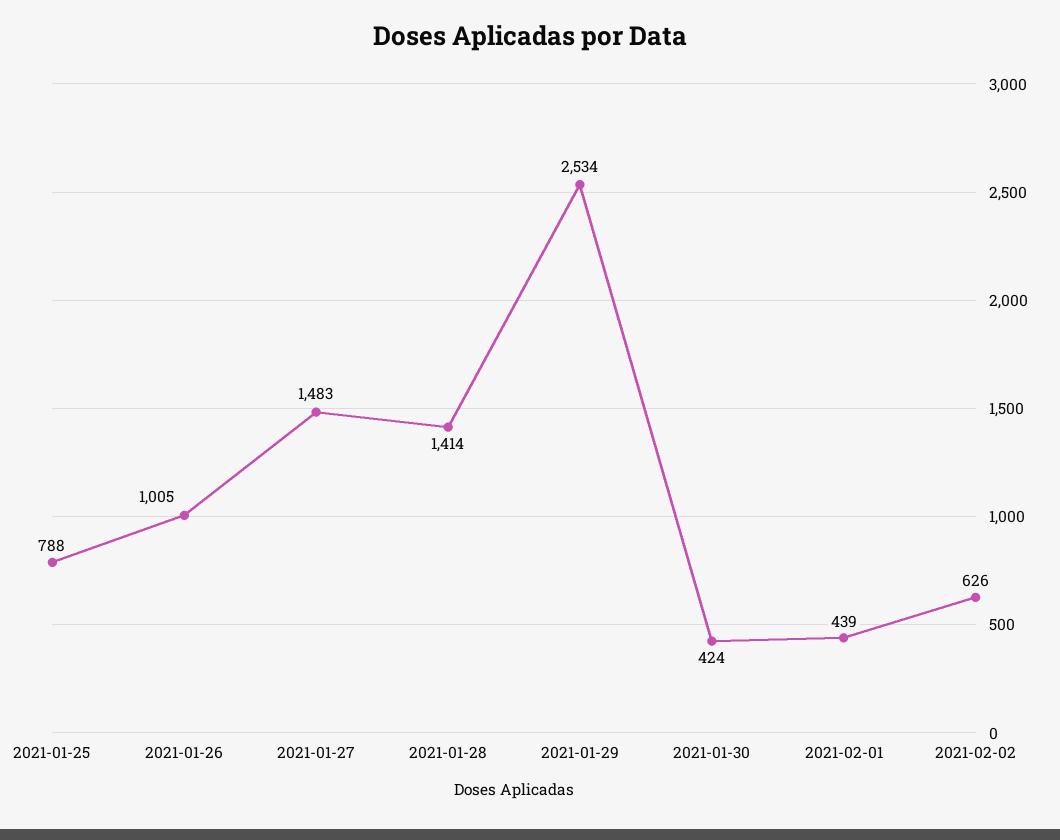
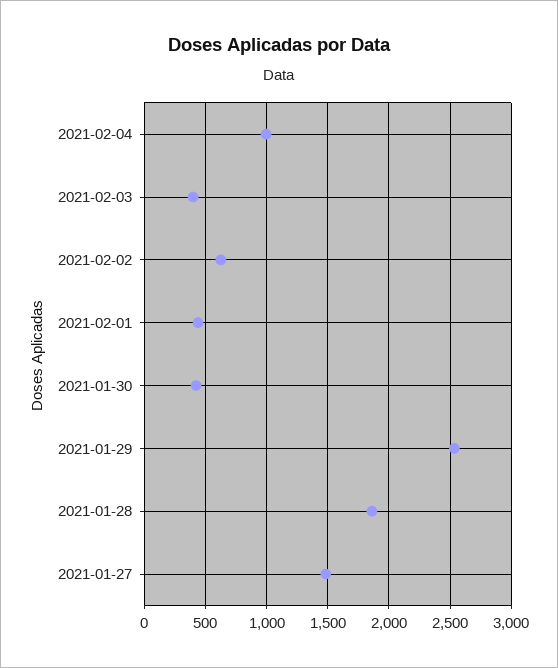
2021-01-25: 788 -> none
2021-01-26: 1005 -> none
2021-01-28: 1414 -> 1850
2021-02-04: none -> 1000
2021-02-03: none -> 400

